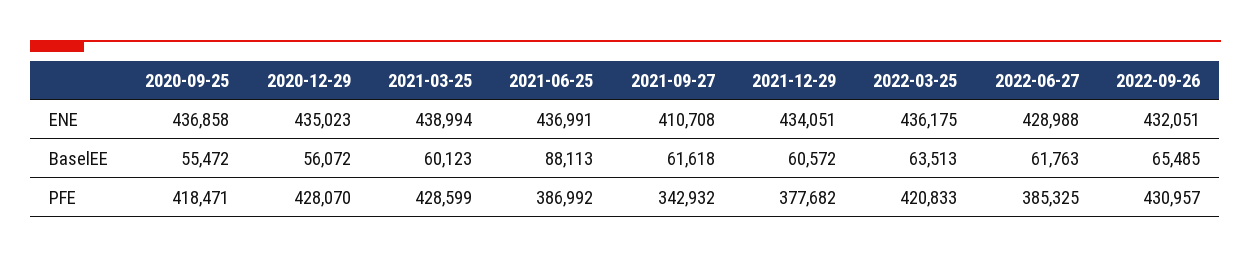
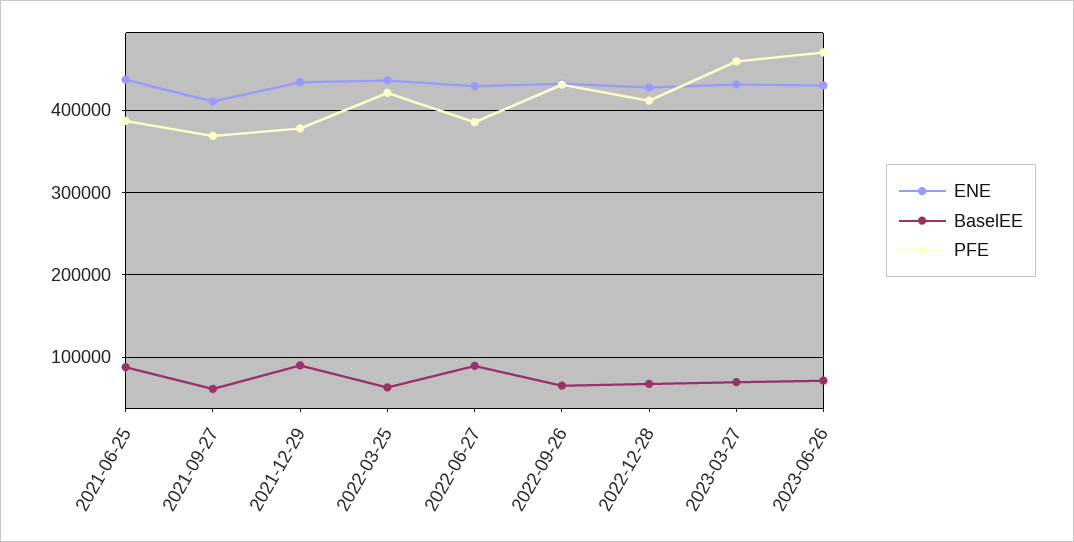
ENE, 2020-09-25: 436858 -> none
ENE, 2020-12-29: 435023 -> none
ENE, 2021-03-25: 438994 -> none
BaselEE, 2020-09-25: 55472 -> none
BaselEE, 2020-12-29: 56072 -> none
BaselEE, 2021-03-25: 60123 -> none
BaselEE, 2021-12-29: 60572 -> 90000
BaselEE, 2022-06-27: 61763 -> 90000
PFE, 2020-09-25: 418471 -> none
PFE, 2020-12-29: 428070 -> none
PFE, 2021-03-25: 428599 -> none
PFE, 2021-09-27: 342932 -> 370000
ENE, 2022-12-28: none -> 430000
BaselEE, 2022-12-28: none -> 70000
PFE, 2022-12-28: none -> 410000
ENE, 2023-03-27: none -> 430000
BaselEE, 2023-03-27: none -> 70000
PFE, 2023-03-27: none -> 460000
ENE, 2023-06-26: none -> 430000
BaselEE, 2023-06-26: none -> 70000
PFE, 2023-06-26: none -> 470000

